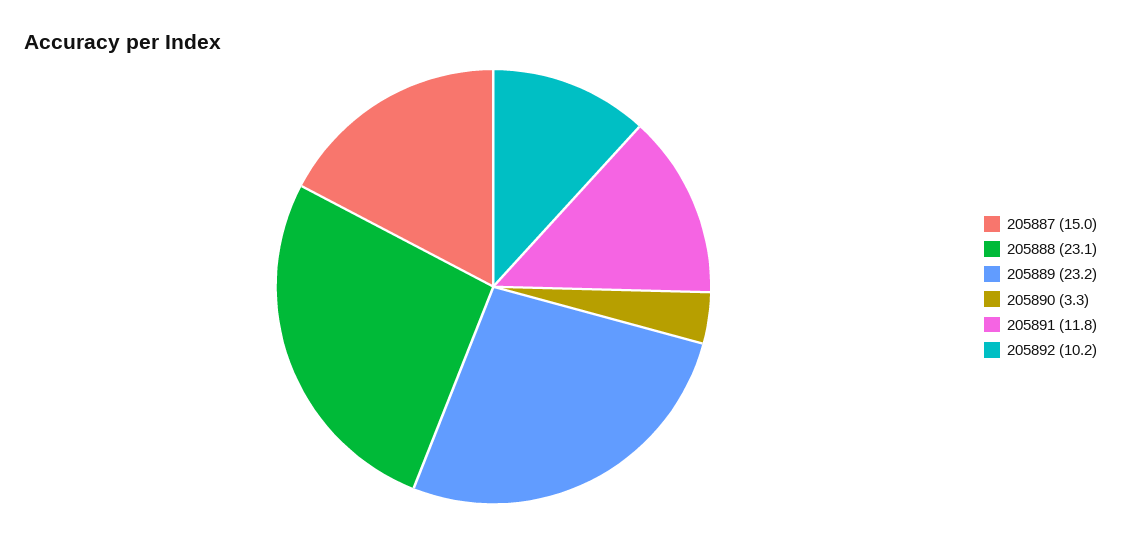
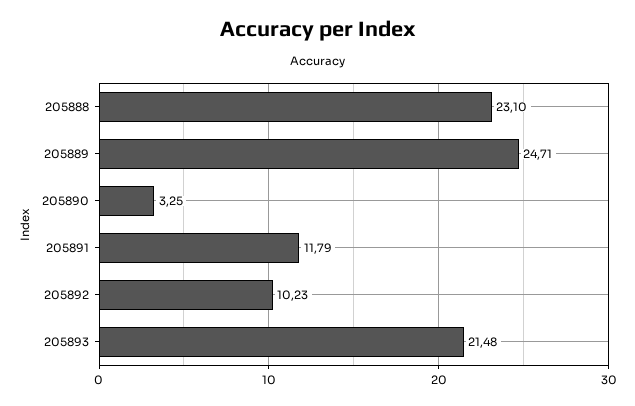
205887: 15 -> none
205889: 23.2 -> 24.71
205893: none -> 21.48

